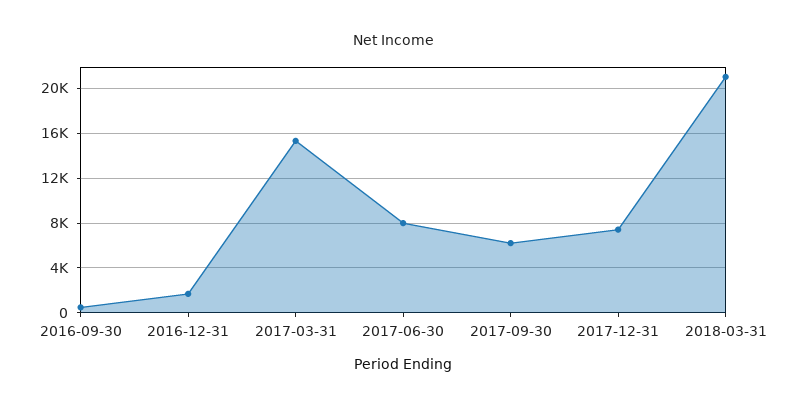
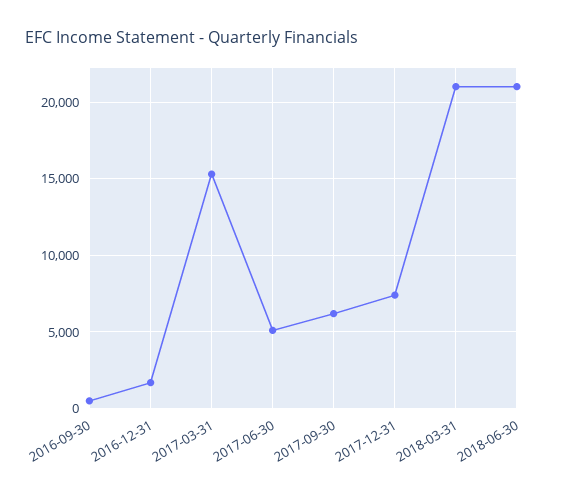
2017-06-30: 8000 -> 5000
2018-06-30: none -> 21000

